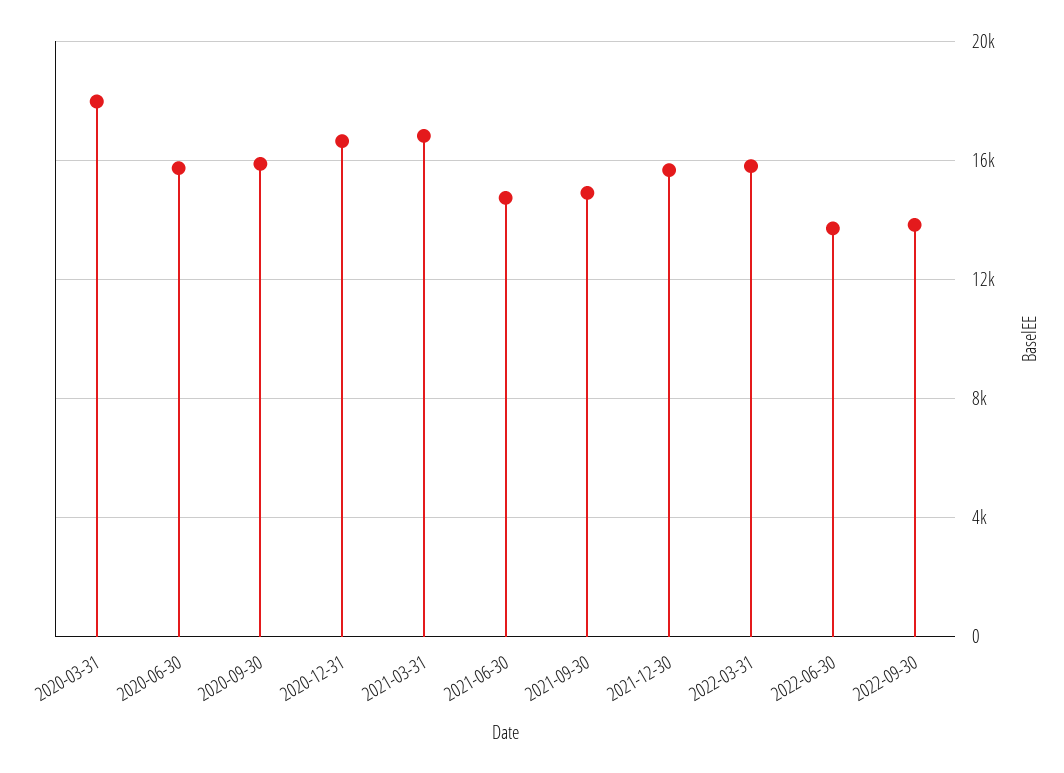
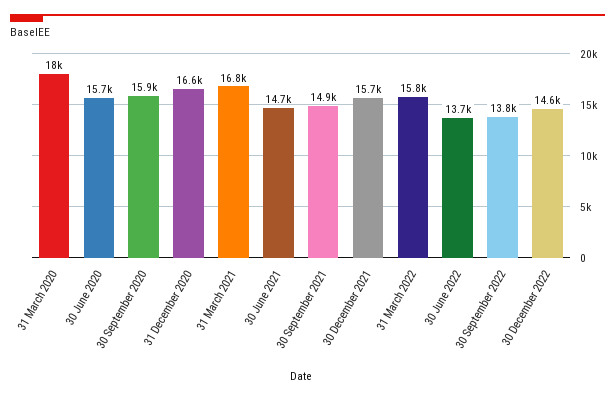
30 December 2022: none -> 14600

